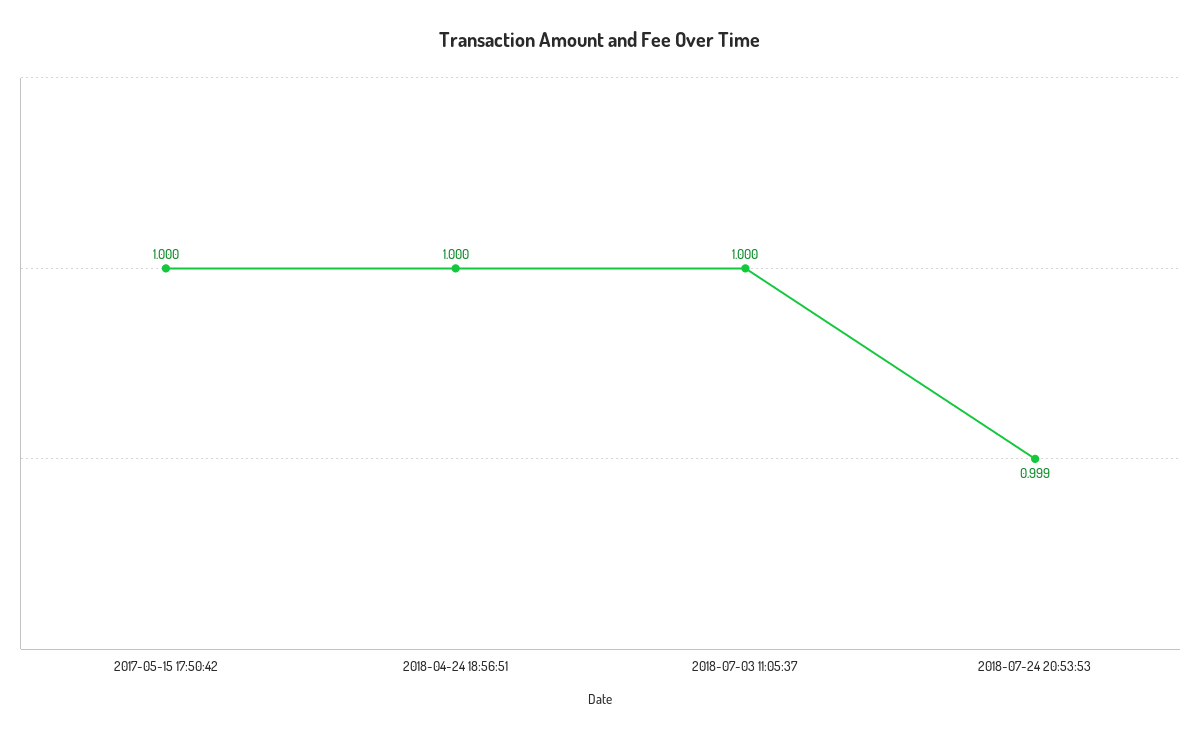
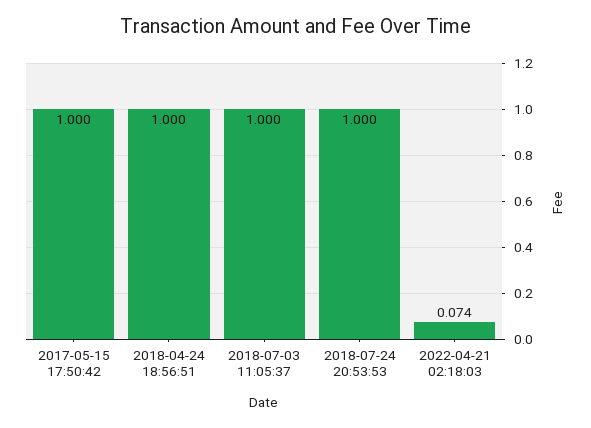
2018-07-24 20:53:53: 0.999 -> 1
2022-04-21 02:18:03: none -> 0.074

